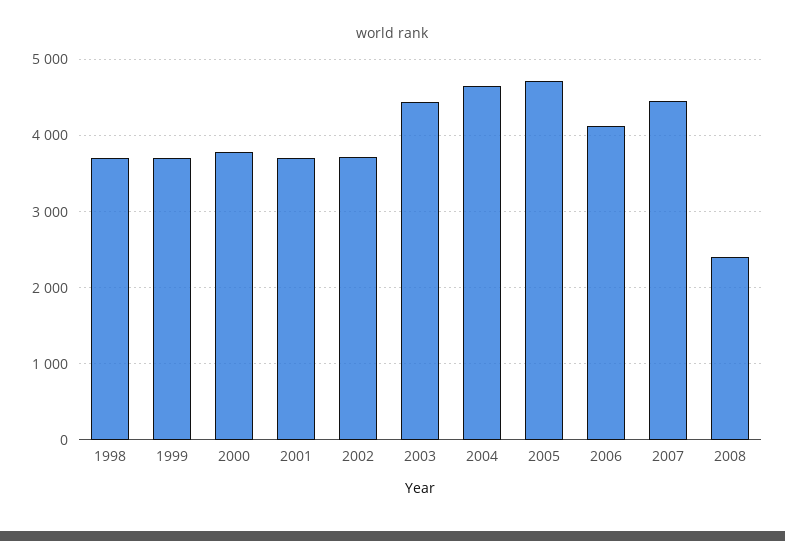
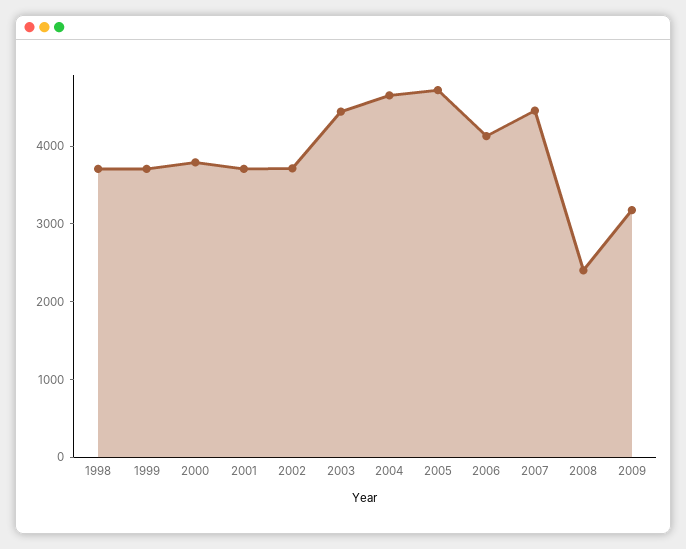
2009: none -> 3200

